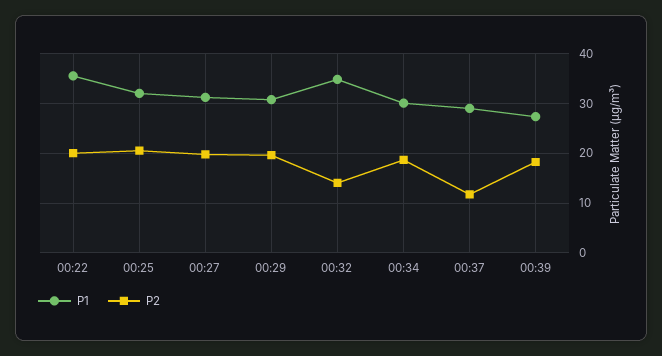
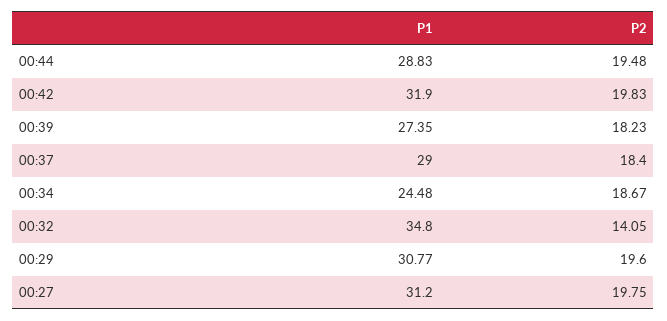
P1, 00:22: 36 -> none
P2, 00:22: 20 -> none
P1, 00:25: 32 -> none
P2, 00:25: 20 -> none
P1, 00:34: 30 -> 24.48
P2, 00:37: 12 -> 18.4
P1, 00:44: none -> 28.83
P2, 00:44: none -> 19.48
P1, 00:42: none -> 31.9
P2, 00:42: none -> 19.83

